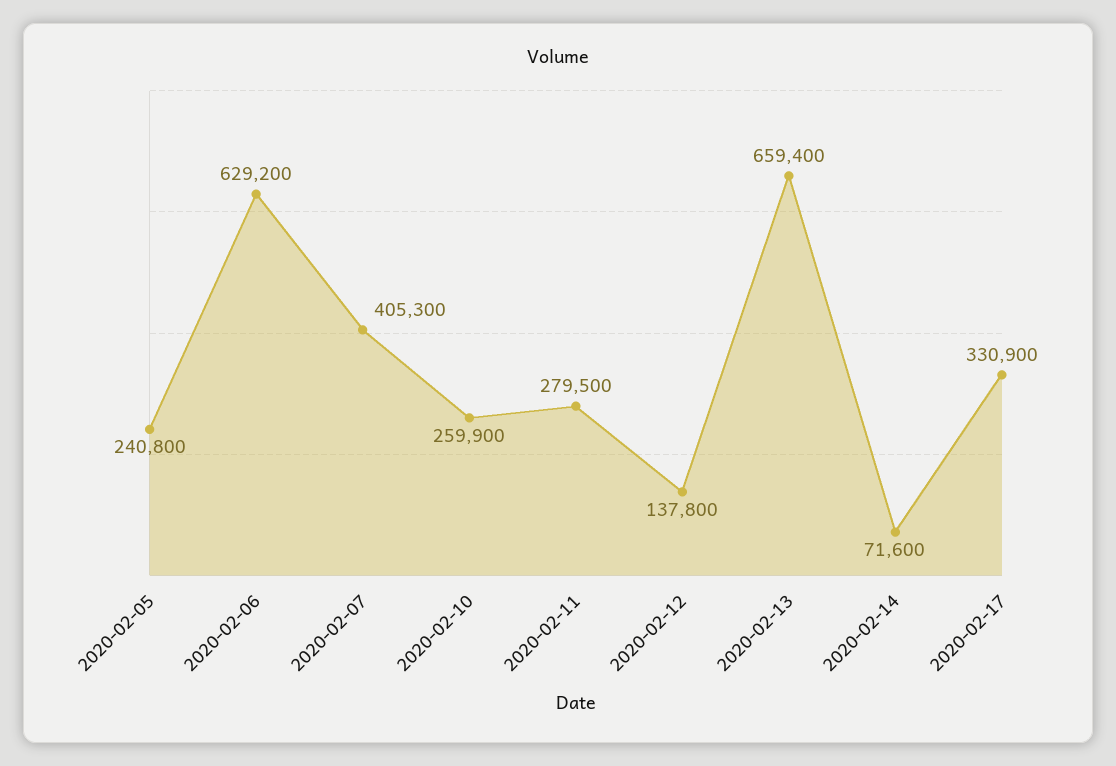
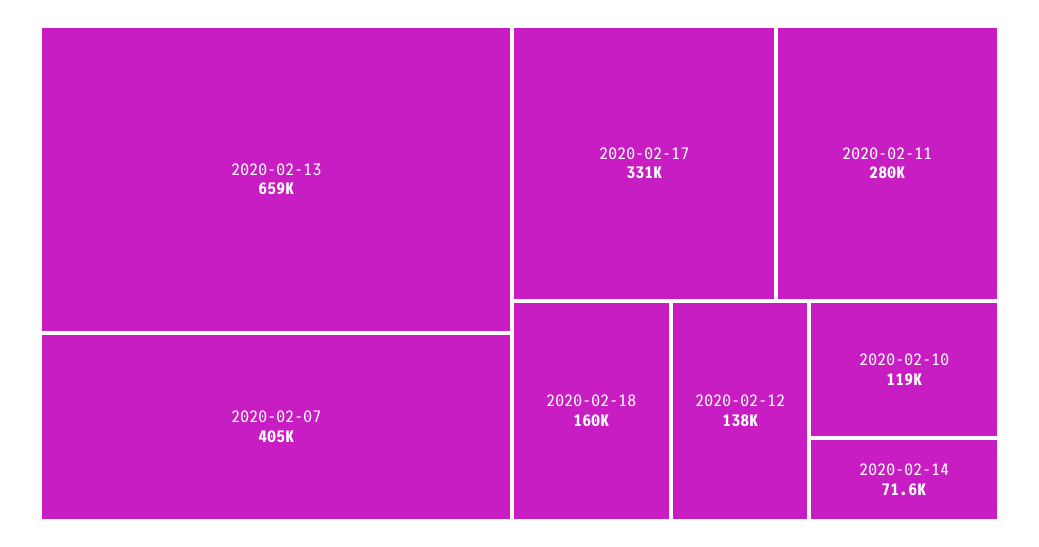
2020-02-05: 240800 -> none
2020-02-06: 629200 -> none
2020-02-10: 259900 -> 119000
2020-02-18: none -> 160000

